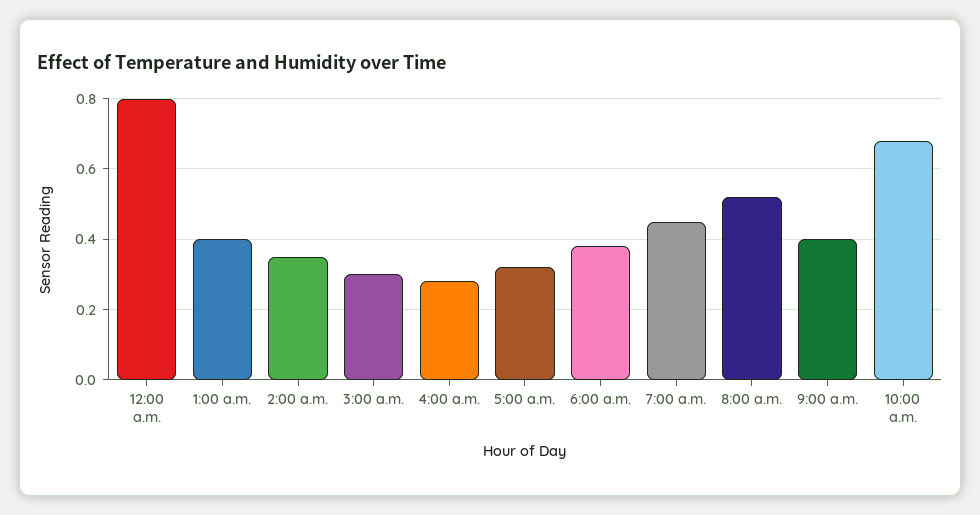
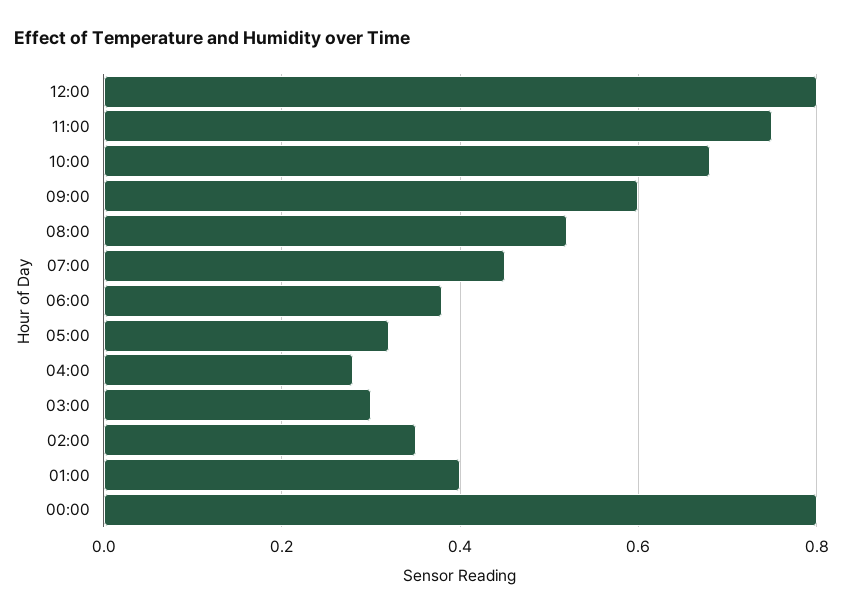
9:00 a.m.: 0.4 -> 0.6
12:00: none -> 0.8
11:00: none -> 0.75

